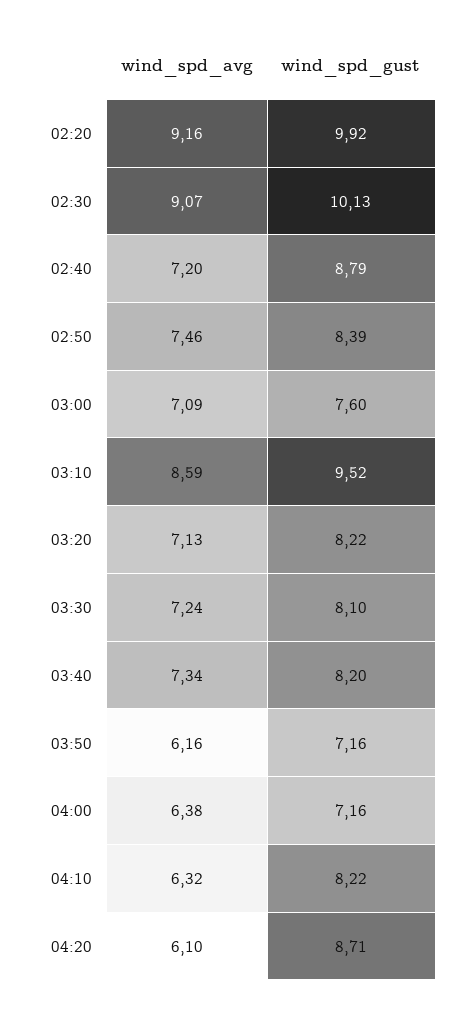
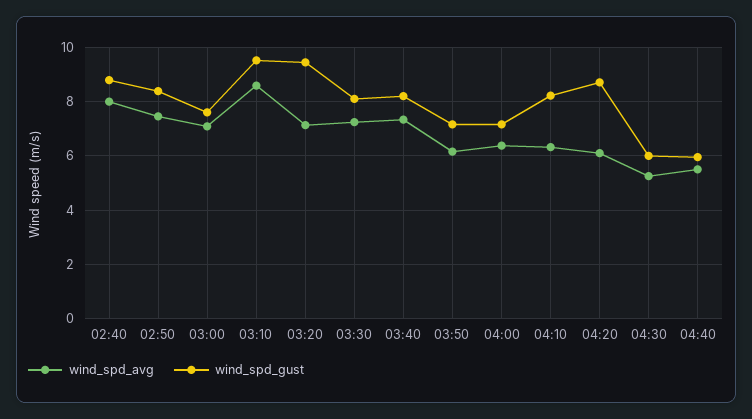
wind_spd_avg, 02:20: 9.16 -> none
wind_spd_gust, 02:20: 9.92 -> none
wind_spd_avg, 02:30: 9.07 -> none
wind_spd_gust, 02:30: 10.13 -> none
wind_spd_avg, 02:40: 7.2 -> 8
wind_spd_gust, 03:20: 8.22 -> 9.5
wind_spd_avg, 04:30: none -> 5.25
wind_spd_gust, 04:30: none -> 6
wind_spd_avg, 04:40: none -> 5.5
wind_spd_gust, 04:40: none -> 6

